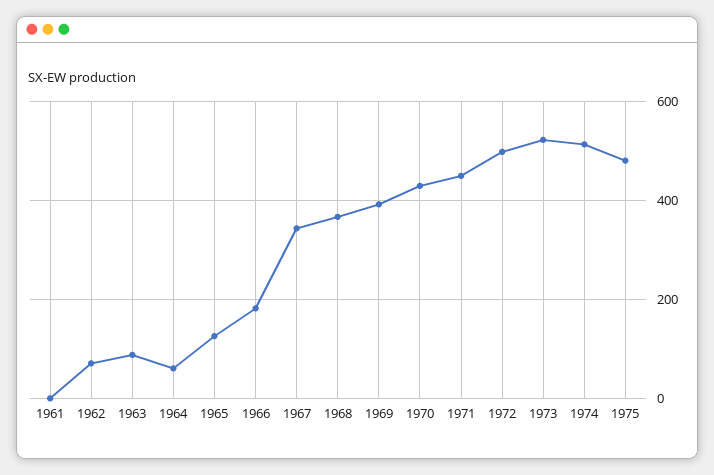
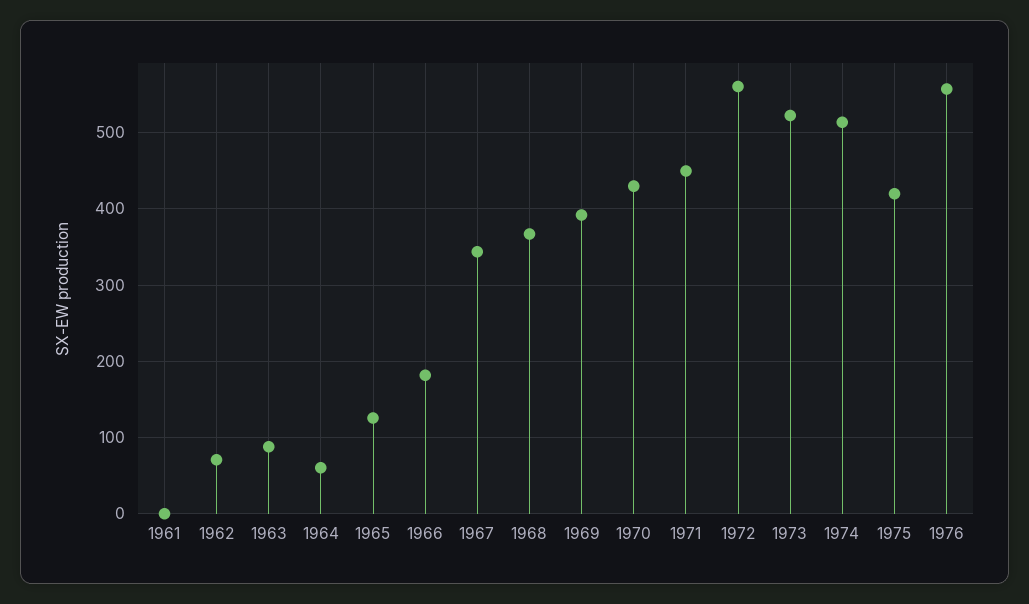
1972: 500 -> 560
1975: 480 -> 420
1976: none -> 560

